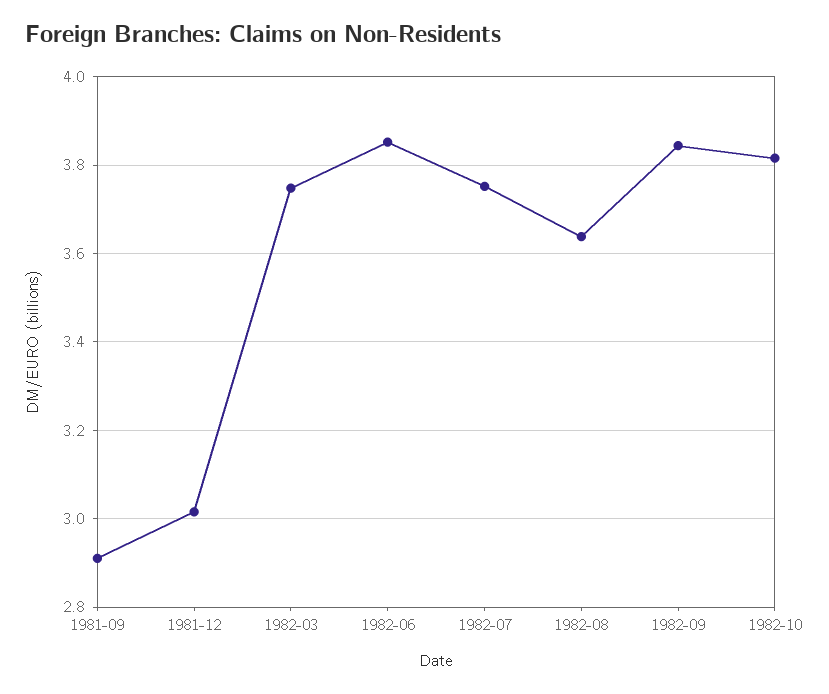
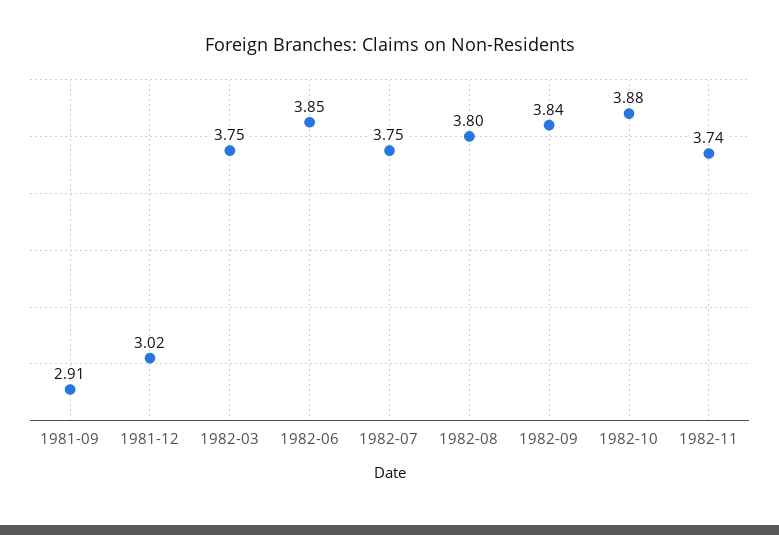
1982-08: 3.64 -> 3.8
1982-10: 3.82 -> 3.88
1982-11: none -> 3.74

